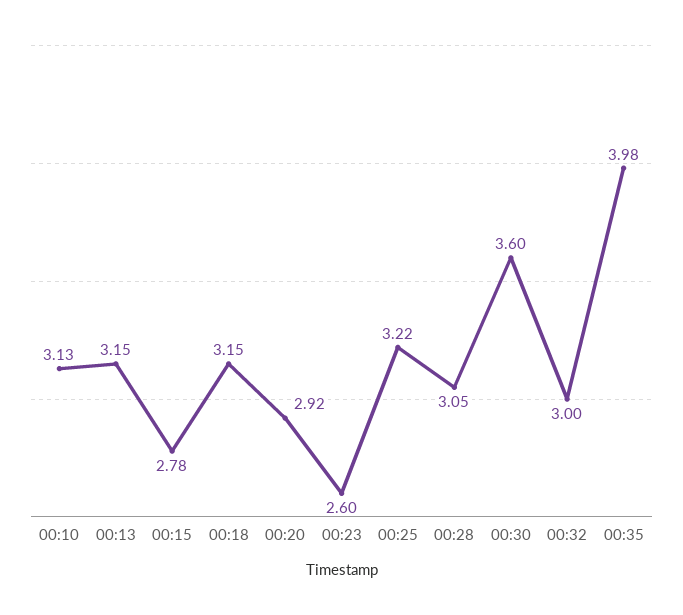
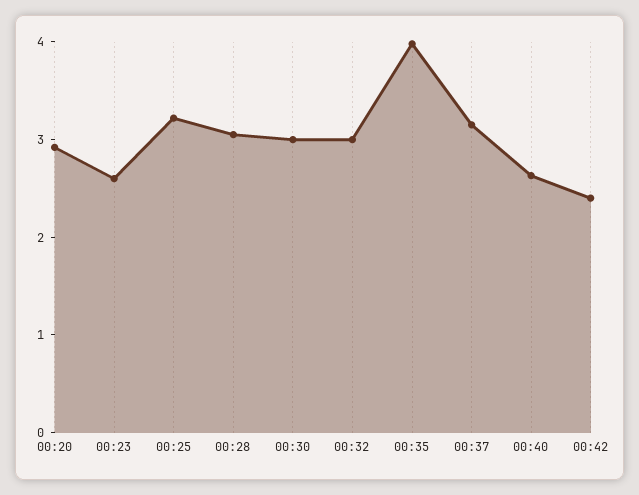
00:10: 3.13 -> none
00:13: 3.15 -> none
00:15: 2.78 -> none
00:18: 3.15 -> none
00:30: 3.6 -> 3
00:37: none -> 3.2
00:40: none -> 2.6
00:42: none -> 2.4

